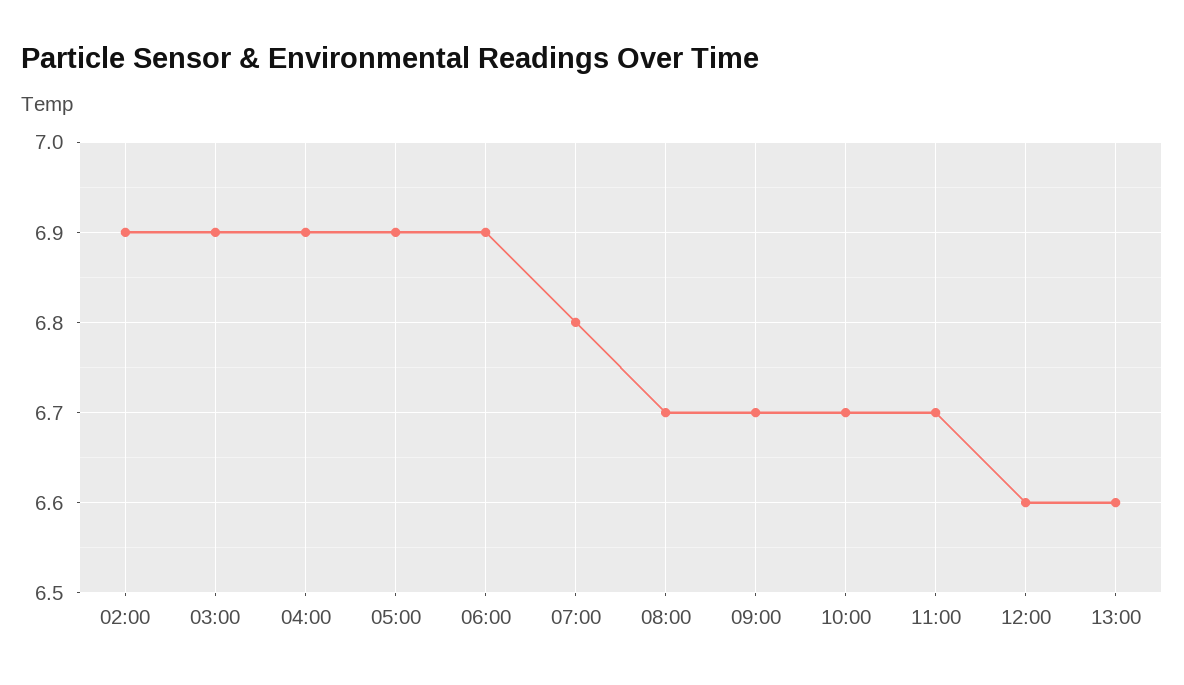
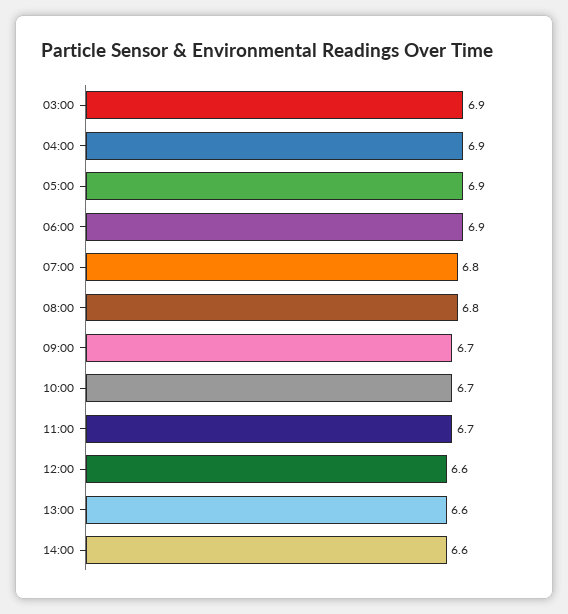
02:00: 6.9 -> none
08:00: 6.7 -> 6.8
14:00: none -> 6.6

